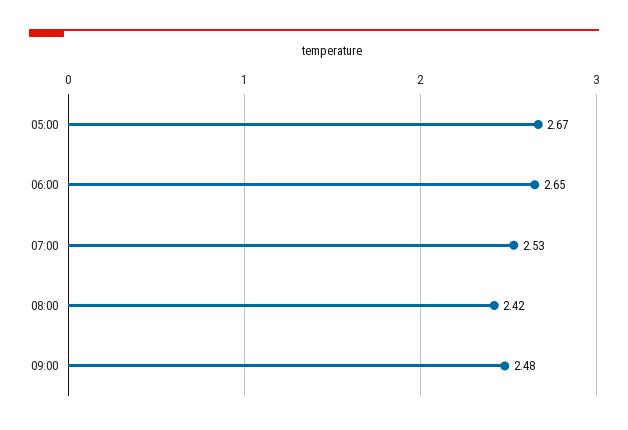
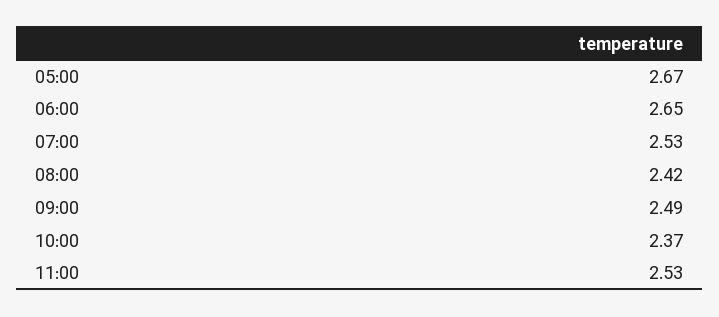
09:00: 2.48 -> 2.49
10:00: none -> 2.37
11:00: none -> 2.53

